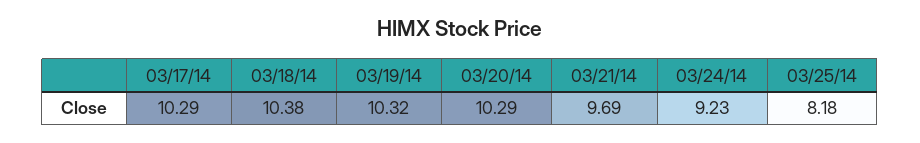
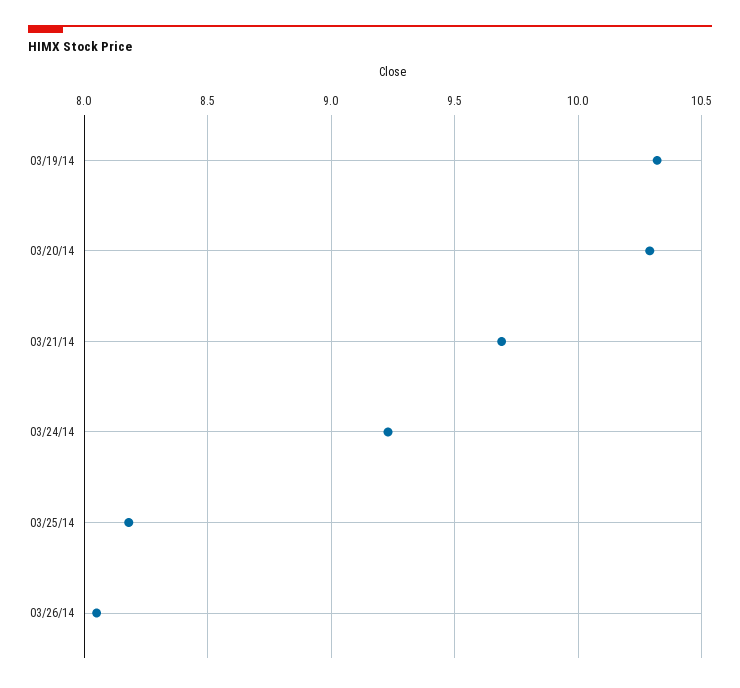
03/17/14: 10.29 -> none
03/18/14: 10.38 -> none
03/26/14: none -> 8.05

